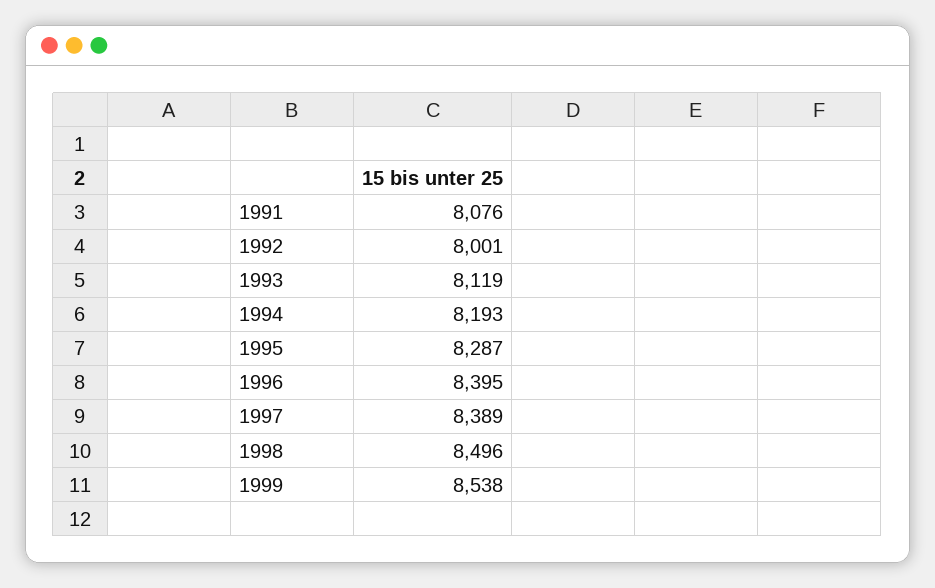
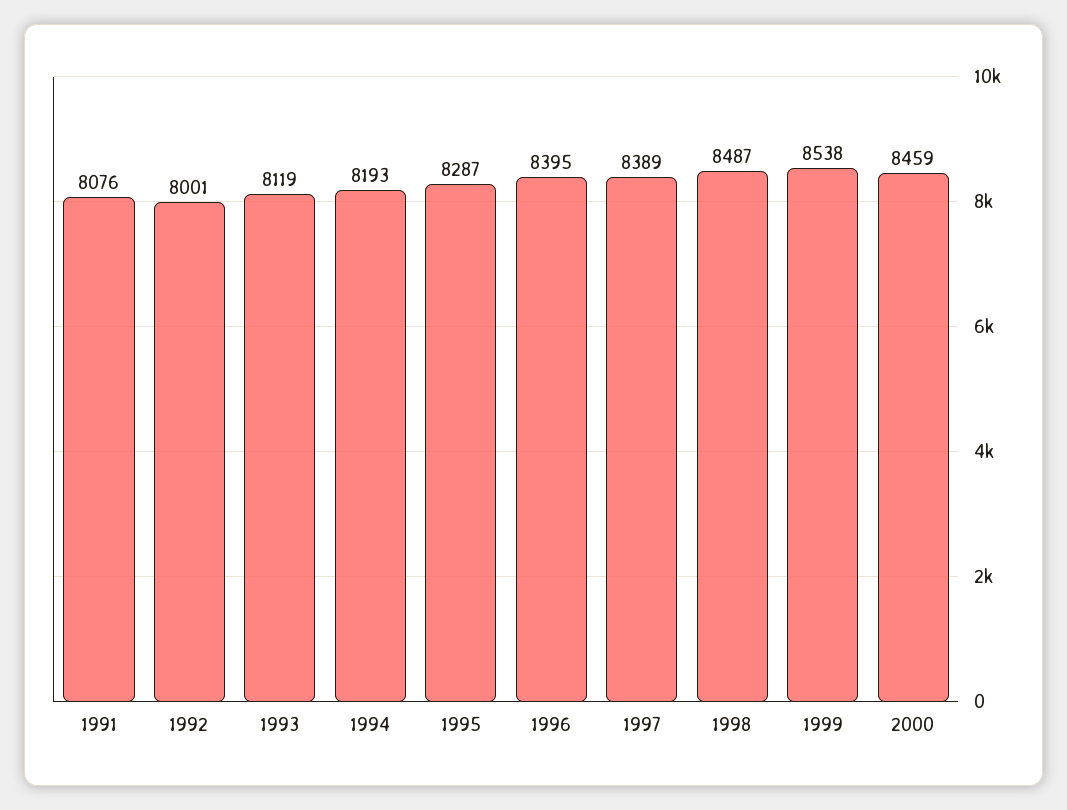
1998: 8496 -> 8487
2000: none -> 8459

